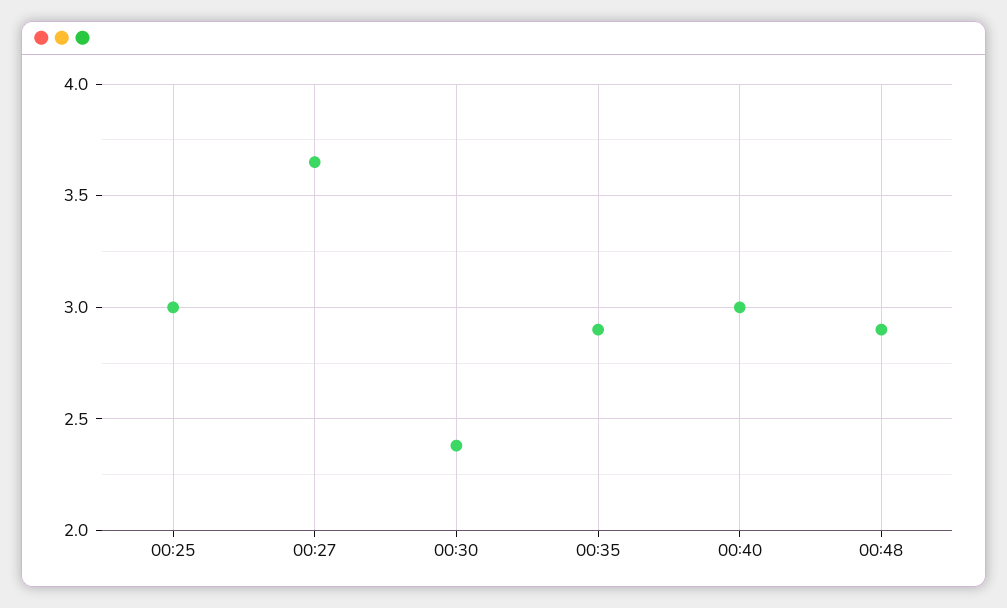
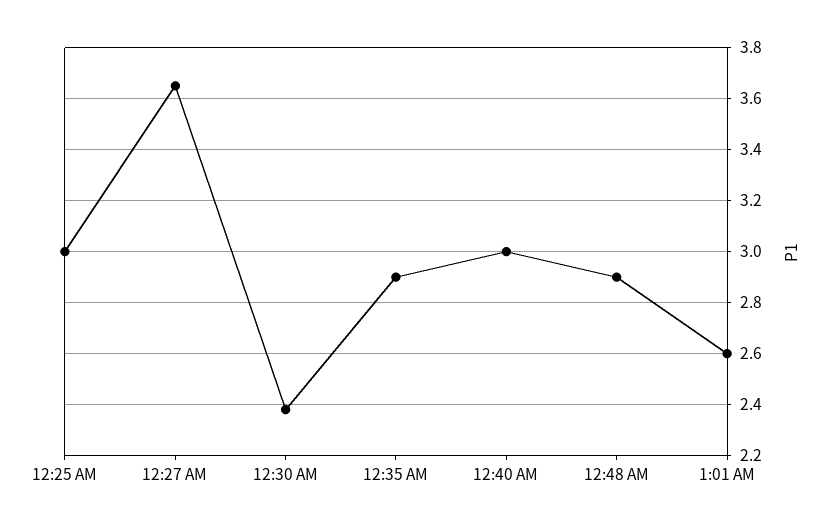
1:01 AM: none -> 2.6

